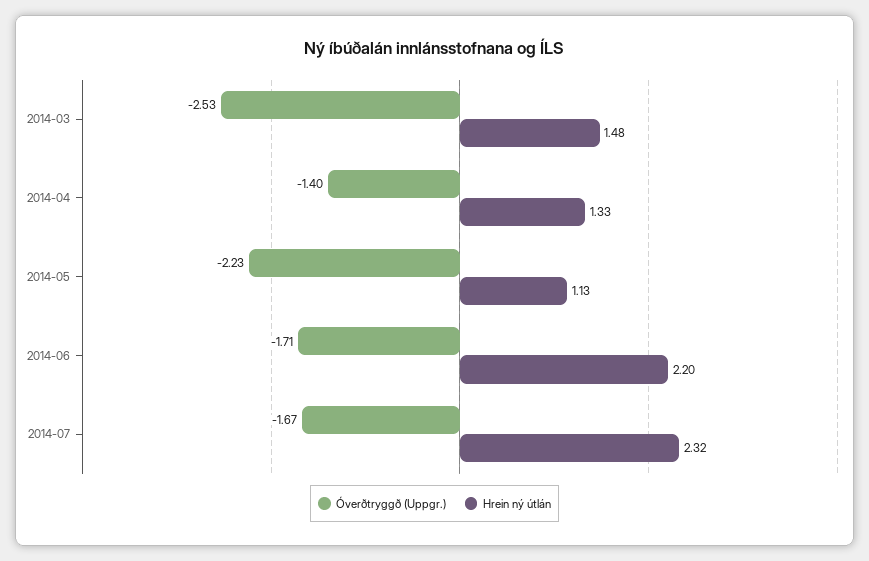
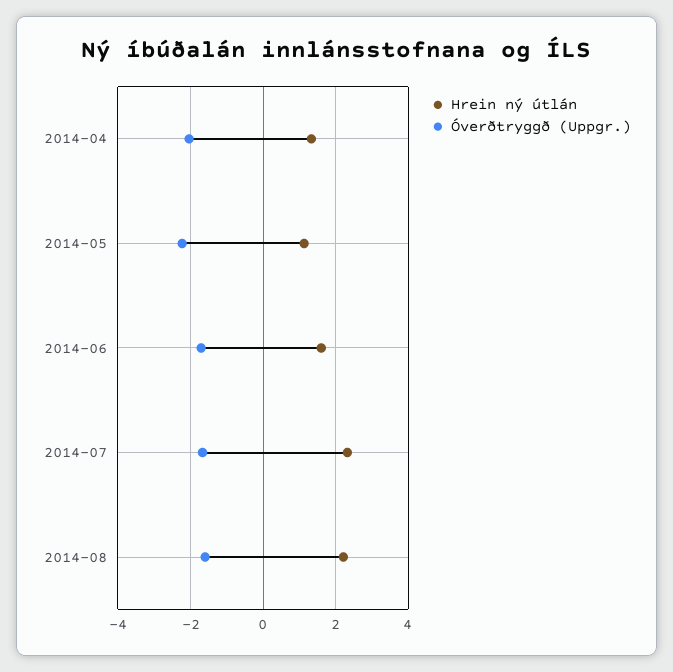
Óverðtryggð (Uppgr.), 2014-03: -2.53 -> none
Hrein ný útlán, 2014-03: 1.48 -> none
Óverðtryggð (Uppgr.), 2014-04: -1.4 -> -2
Hrein ný útlán, 2014-06: 2.2 -> 1.6
Hrein ný útlán, 2014-08: none -> 2.2
Óverðtryggð (Uppgr.), 2014-08: none -> -1.6

